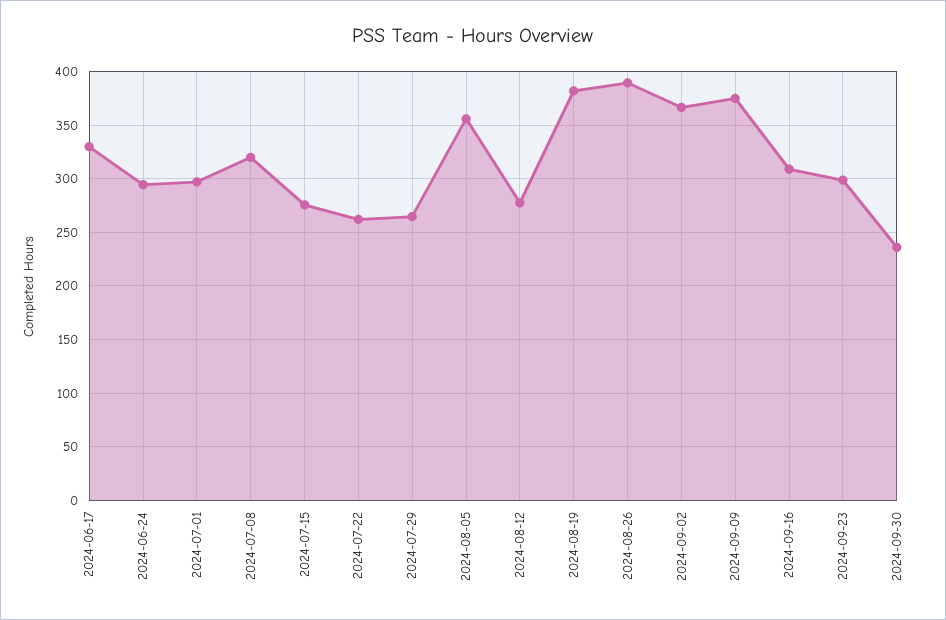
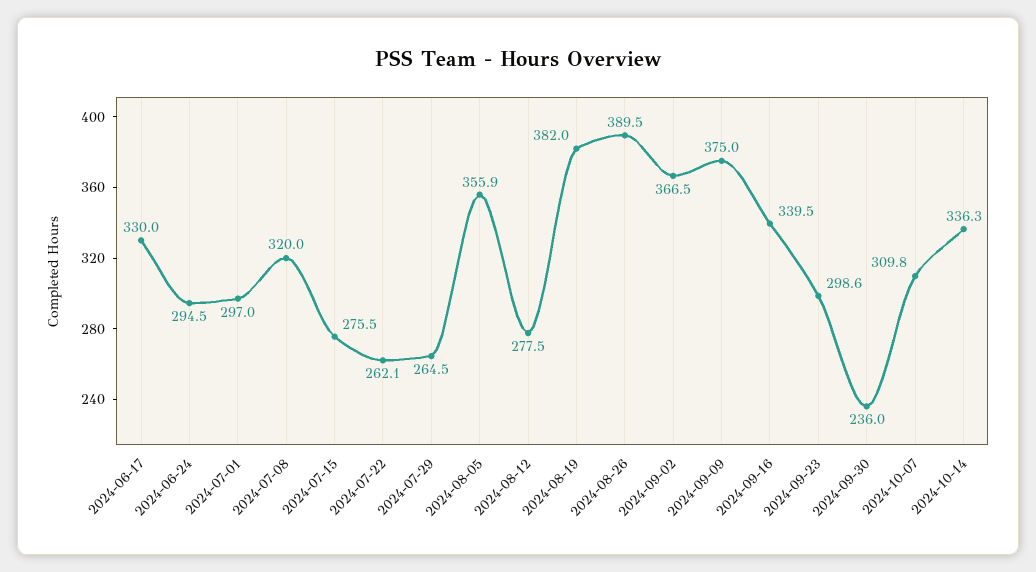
2024-09-16: 310 -> 339.5
2024-10-07: none -> 309.8
2024-10-14: none -> 336.3

